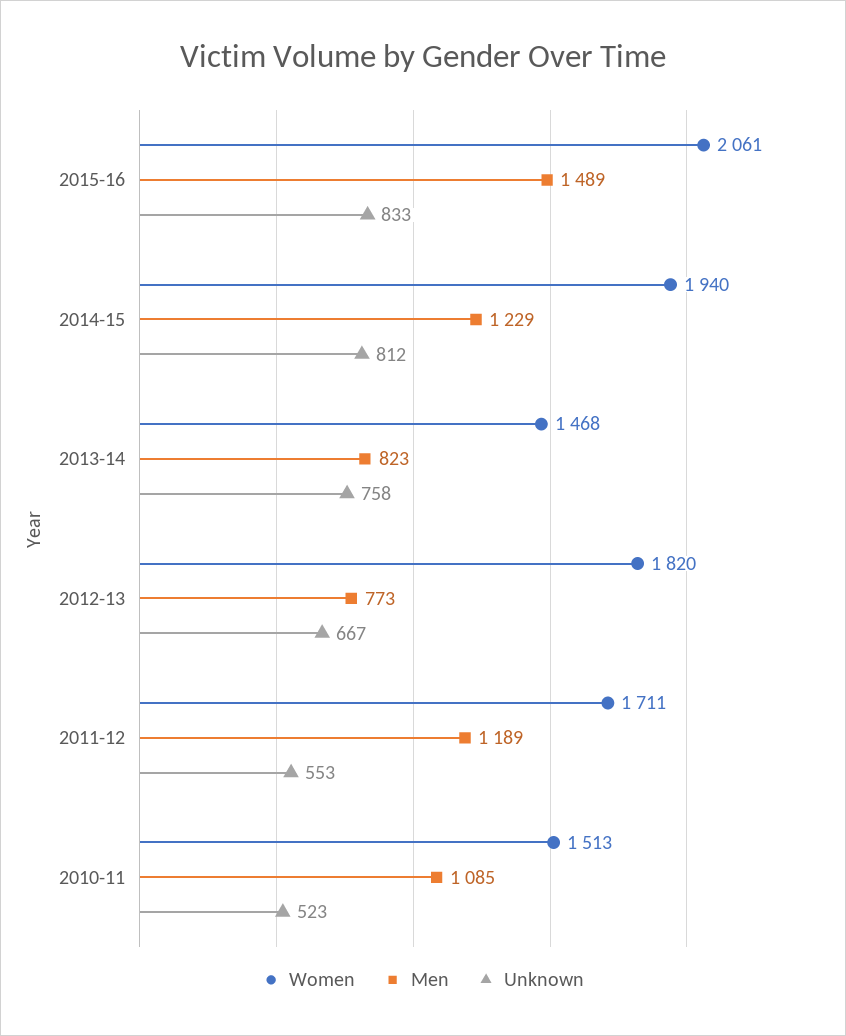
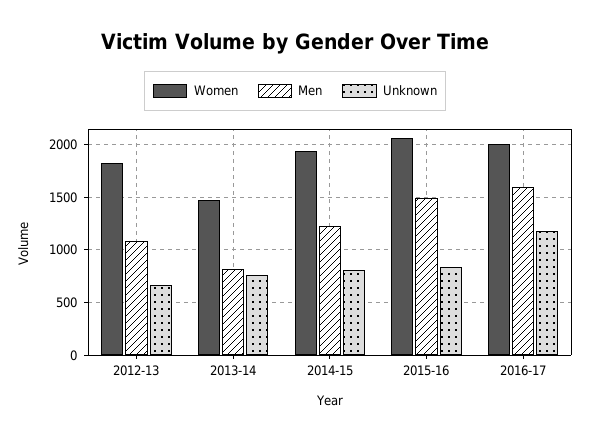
Men, 2012-13: 773 -> 1100
Women, 2011-12: 1711 -> none
Men, 2011-12: 1189 -> none
Unknown, 2011-12: 553 -> none
Women, 2010-11: 1513 -> none
Men, 2010-11: 1085 -> none
Unknown, 2010-11: 523 -> none
Women, 2016-17: none -> 2000
Men, 2016-17: none -> 1600
Unknown, 2016-17: none -> 1200

